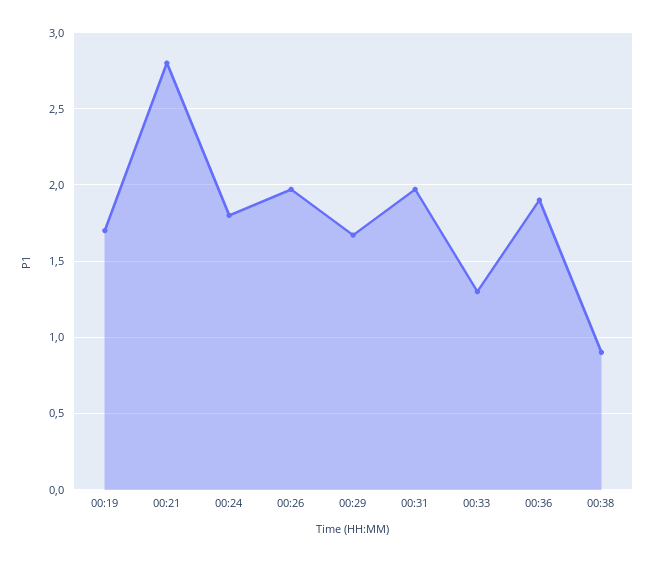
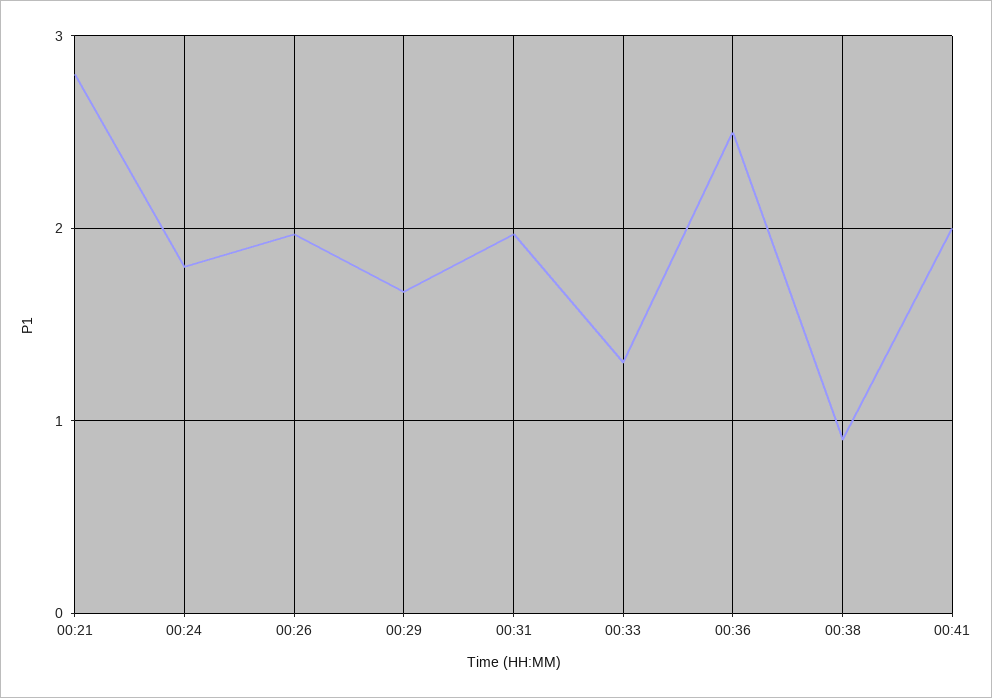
00:19: 1.7 -> none
00:36: 1.9 -> 2.5
00:41: none -> 2

